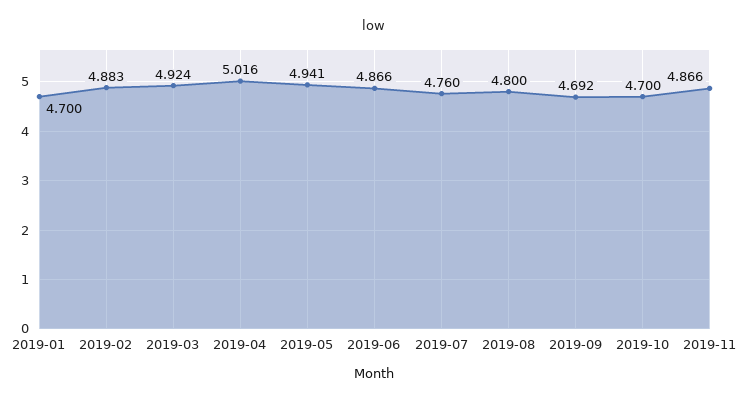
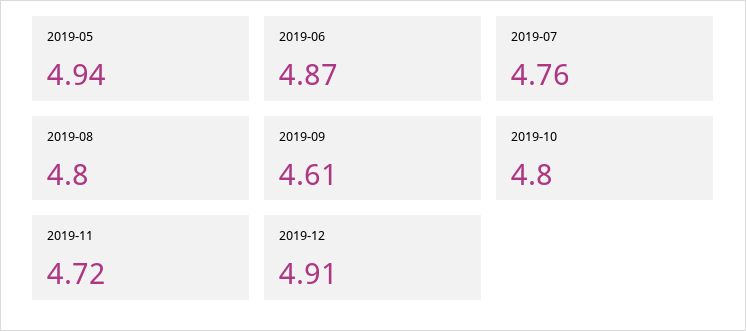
2019-01: 4.7 -> none
2019-02: 4.883 -> none
2019-03: 4.924 -> none
2019-04: 5.016 -> none
2019-09: 4.692 -> 4.61
2019-10: 4.7 -> 4.8
2019-11: 4.866 -> 4.72
2019-12: none -> 4.91

